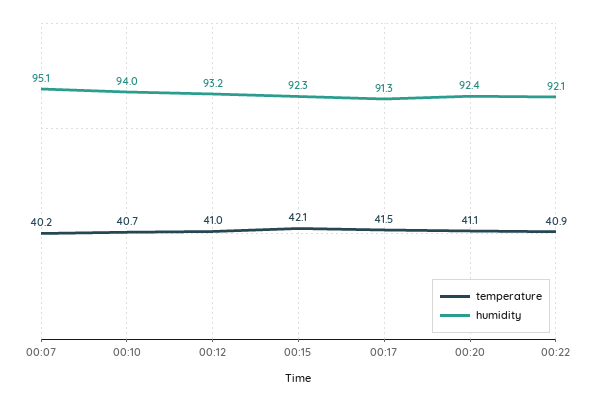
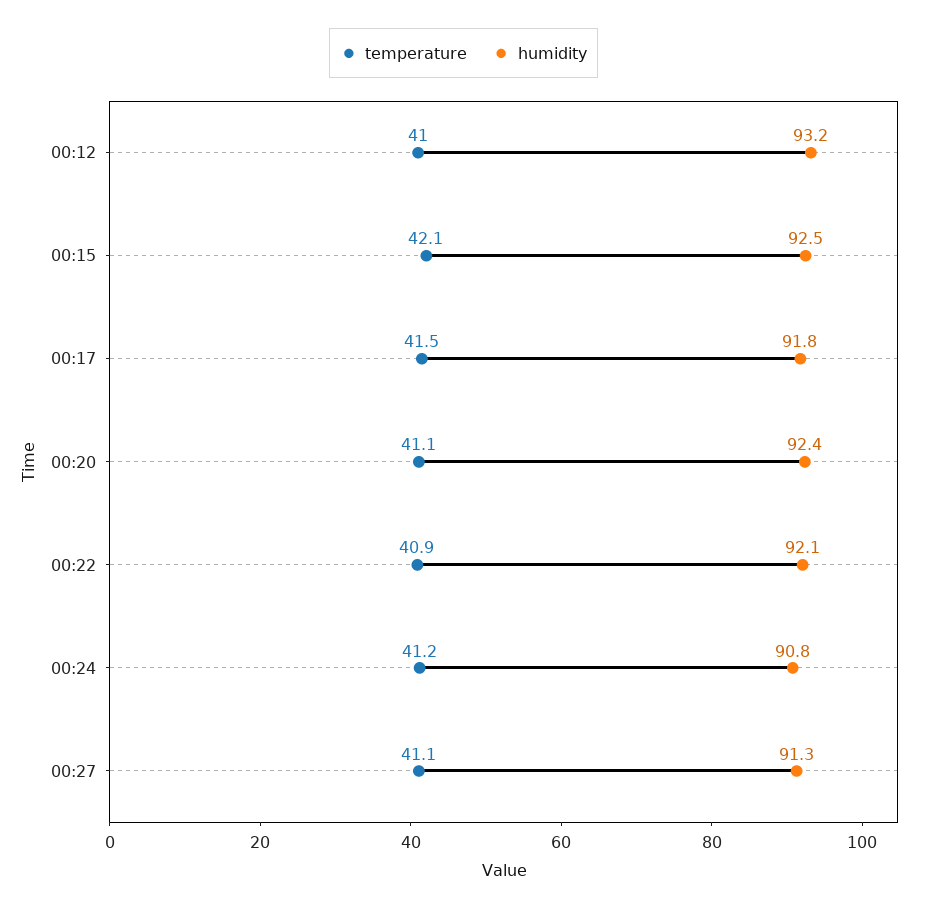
temperature, 00:07: 40.2 -> none
humidity, 00:07: 95.1 -> none
temperature, 00:10: 40.7 -> none
humidity, 00:10: 94 -> none
humidity, 00:15: 92.3 -> 92.5
humidity, 00:17: 91.3 -> 91.8
temperature, 00:24: none -> 41.2
humidity, 00:24: none -> 90.8
temperature, 00:27: none -> 41.1
humidity, 00:27: none -> 91.3

